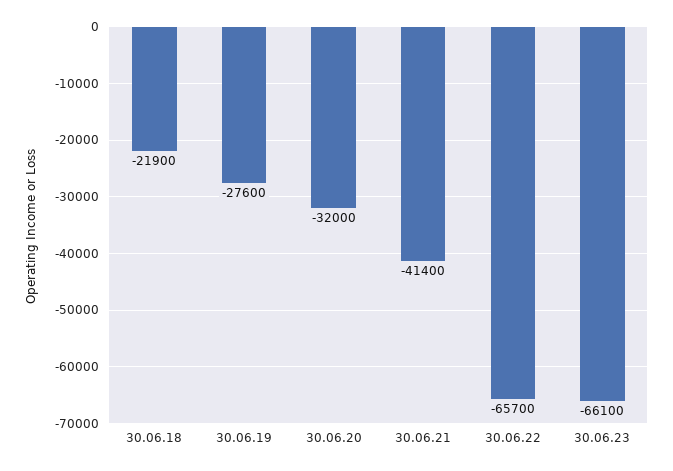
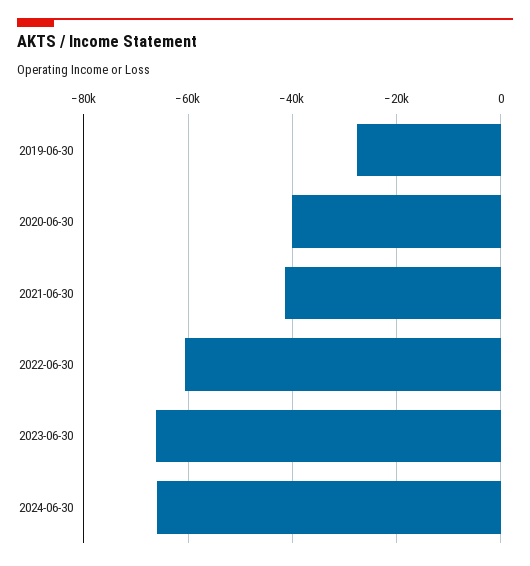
30.06.18: -21900 -> none
30.06.20: -32000 -> -40000
30.06.22: -65700 -> -60000
2024-06-30: none -> -66000

